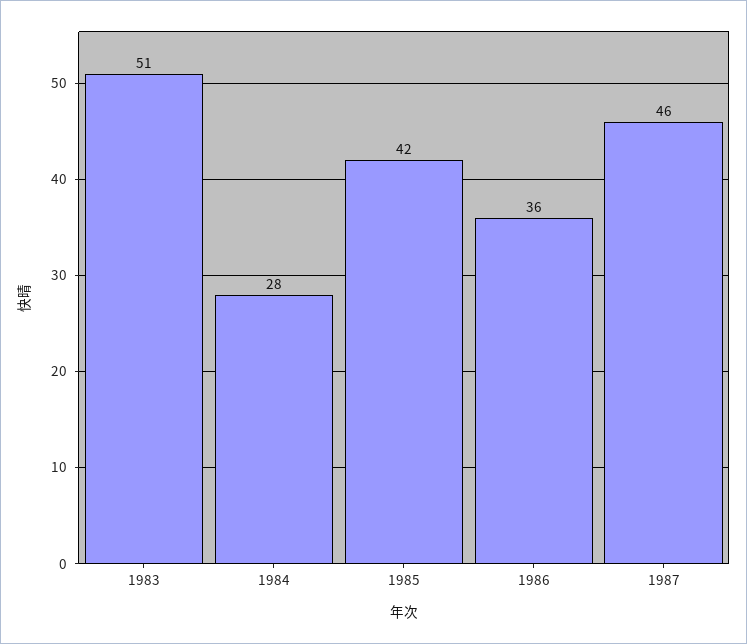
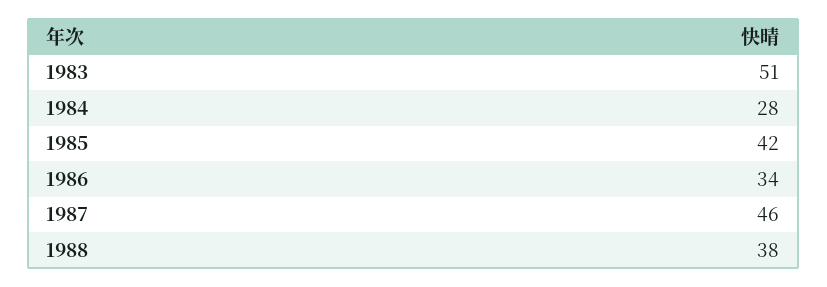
1986: 36 -> 34
1988: none -> 38

